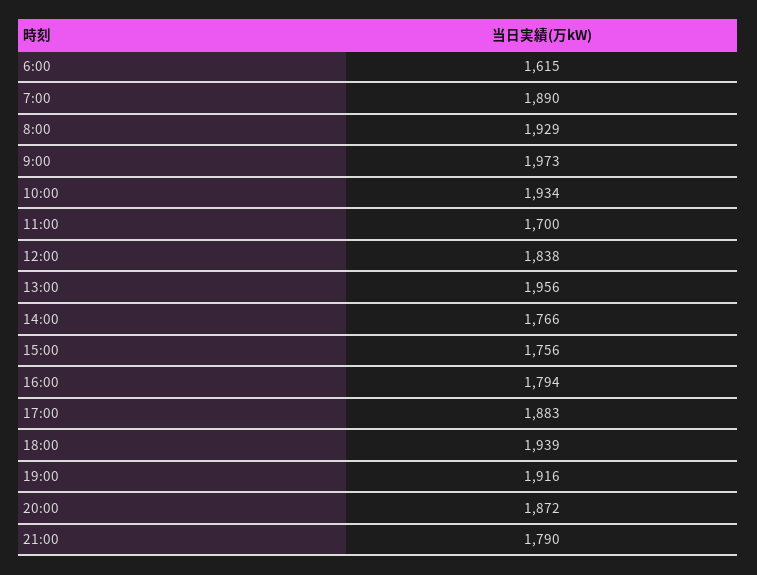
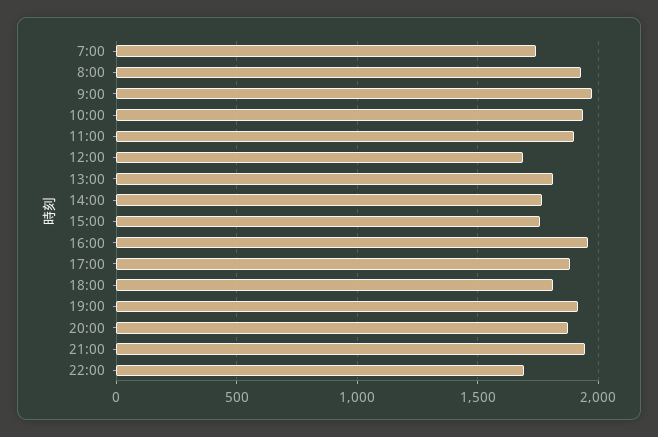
6:00: 1615 -> none
7:00: 1890 -> 1750
11:00: 1700 -> 1900
12:00: 1838 -> 1700
13:00: 1956 -> 1800
16:00: 1794 -> 1950
18:00: 1939 -> 1800
21:00: 1790 -> 1950
22:00: none -> 1700

